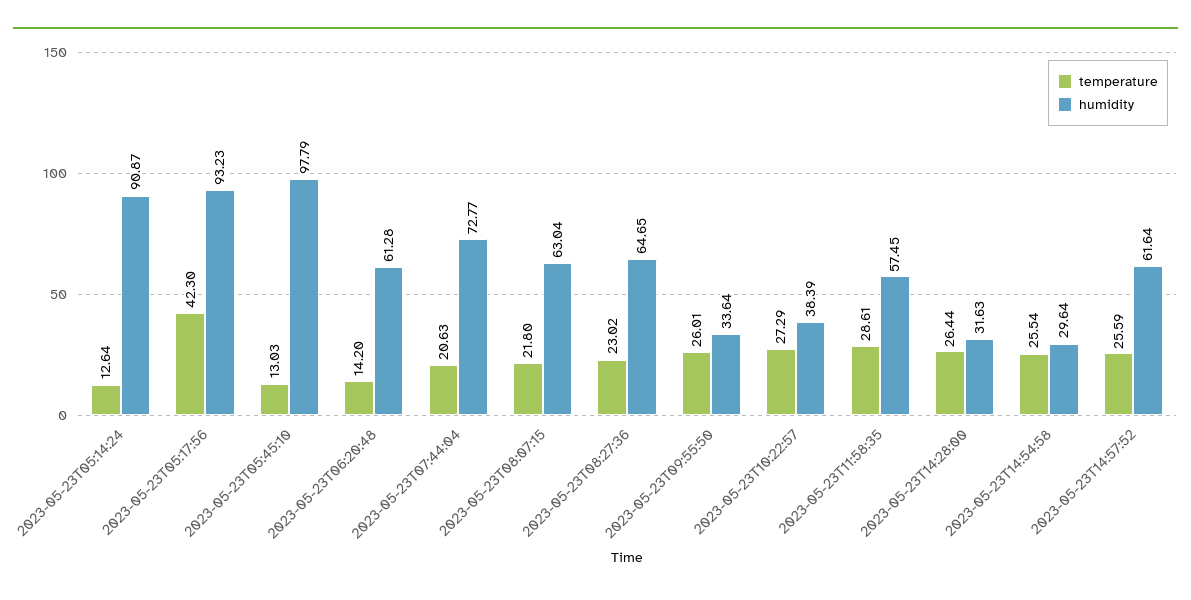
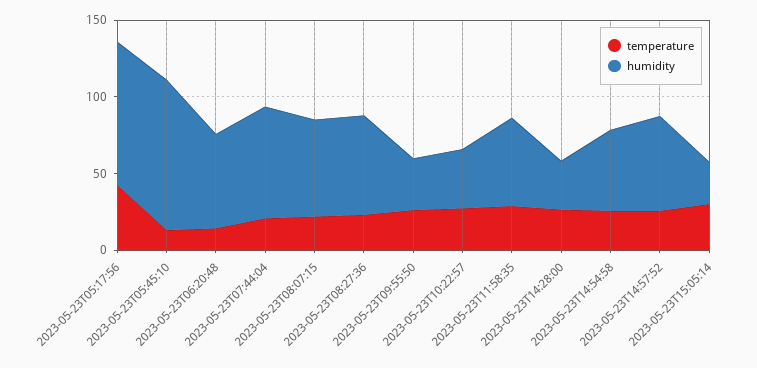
temperature, 2023-05-23T05:14:24: 12.64 -> none
humidity, 2023-05-23T05:14:24: 90.87 -> none
humidity, 2023-05-23T14:54:58: 29.64 -> 50
temperature, 2023-05-23T15:05:14: none -> 30
humidity, 2023-05-23T15:05:14: none -> 30

